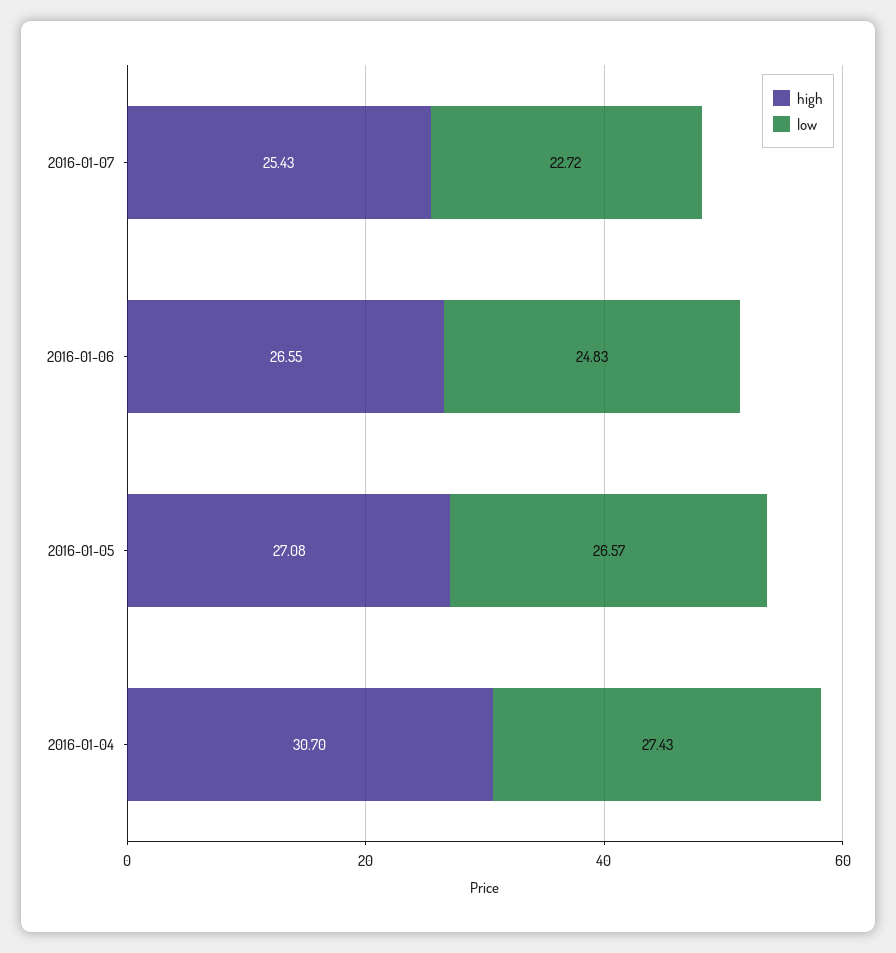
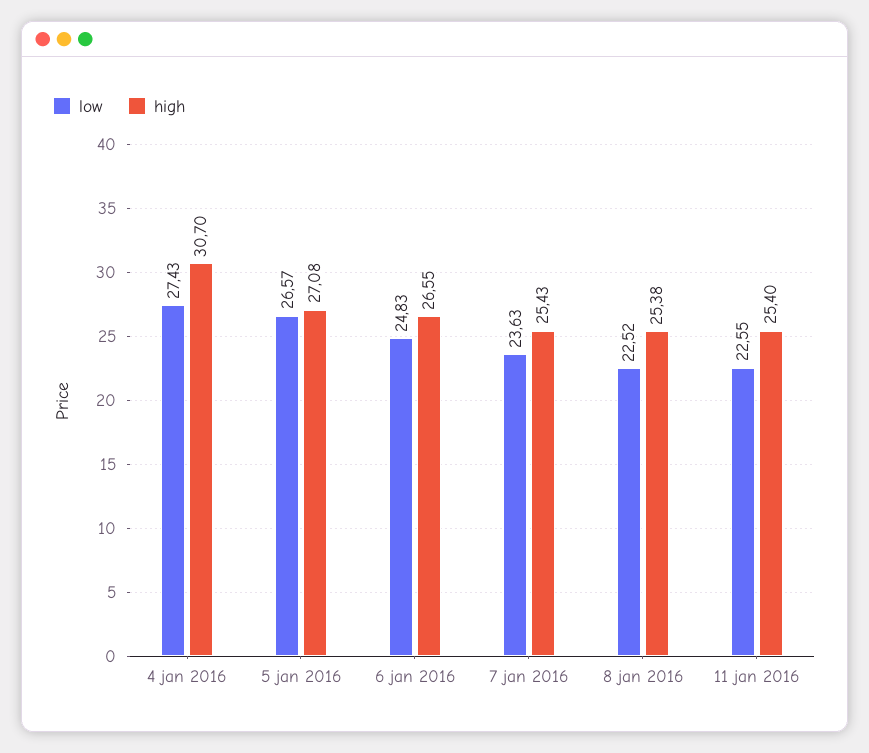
low, 2016-01-07: 22.72 -> 23.63
low, 8 jan 2016: none -> 22.52
high, 8 jan 2016: none -> 25.38
low, 11 jan 2016: none -> 22.55
high, 11 jan 2016: none -> 25.4

